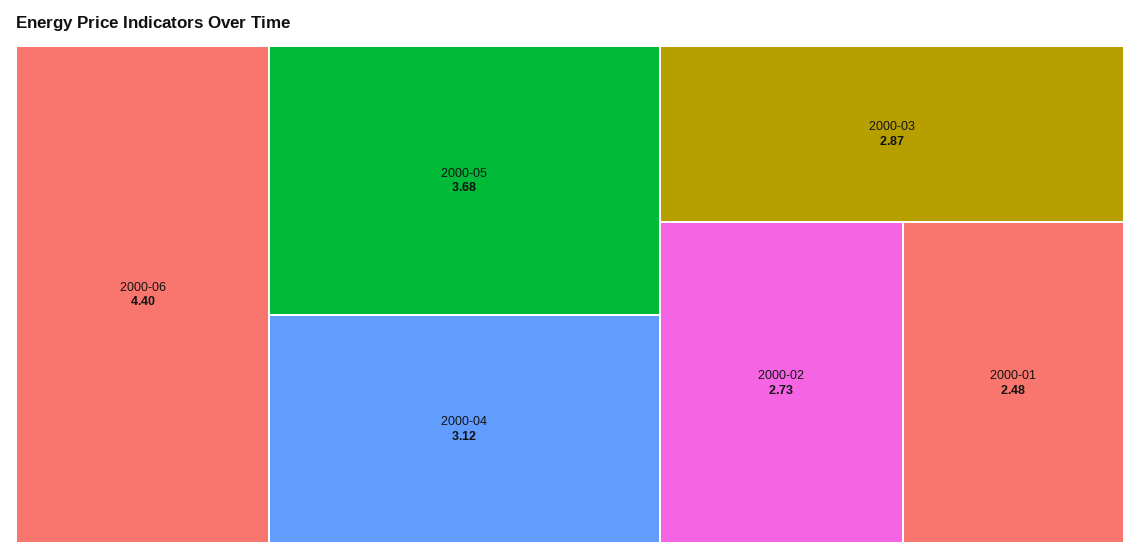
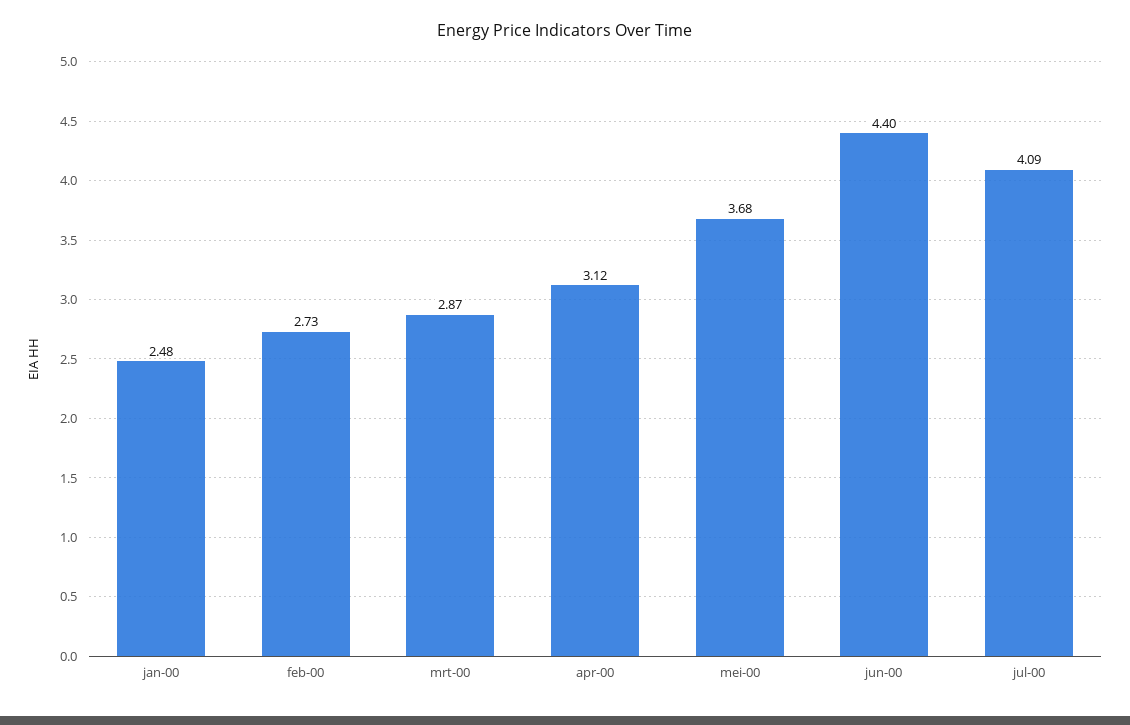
jul-00: none -> 4.09

